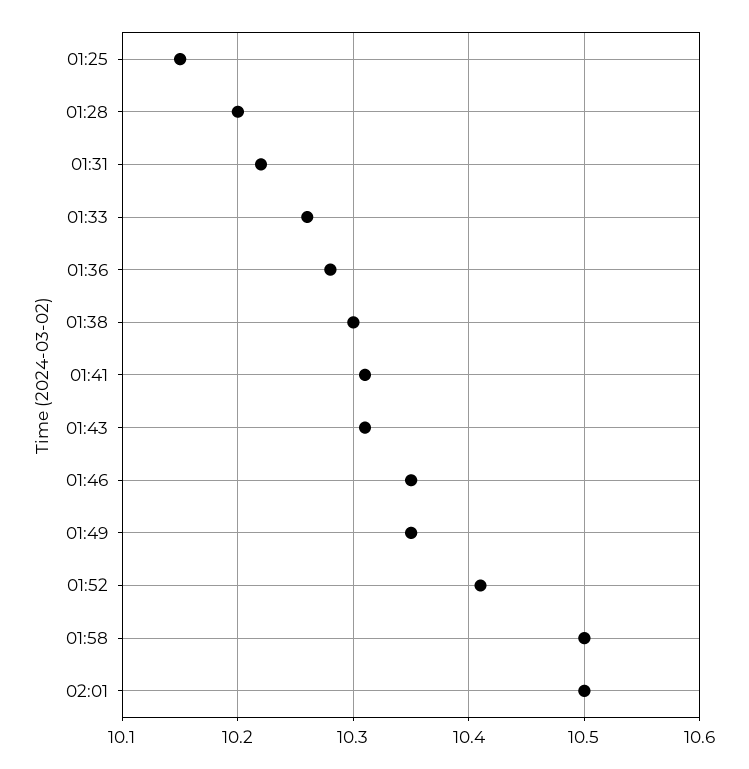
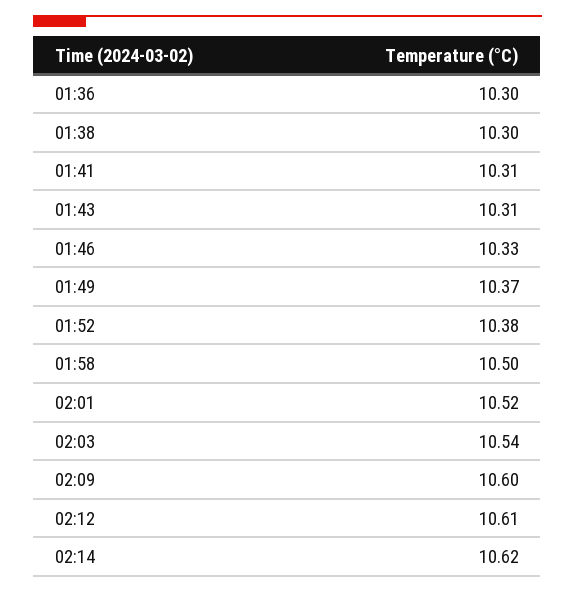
01:25: 10.15 -> none
01:28: 10.2 -> none
01:31: 10.22 -> none
01:33: 10.26 -> none
01:36: 10.28 -> 10.3
01:46: 10.35 -> 10.33
01:49: 10.35 -> 10.37
01:52: 10.41 -> 10.38
02:01: 10.5 -> 10.52
02:03: none -> 10.54
02:09: none -> 10.6
02:12: none -> 10.61
02:14: none -> 10.62

